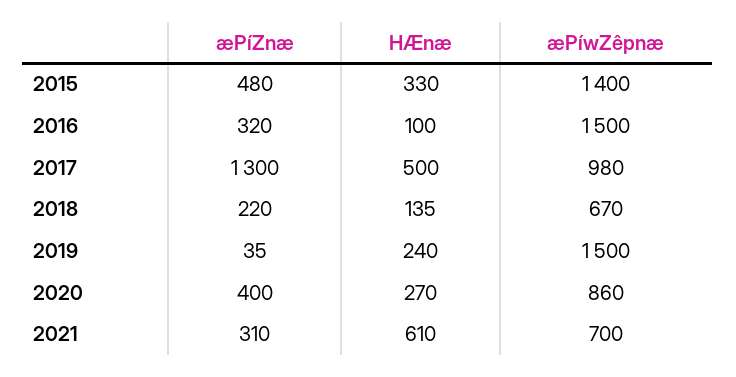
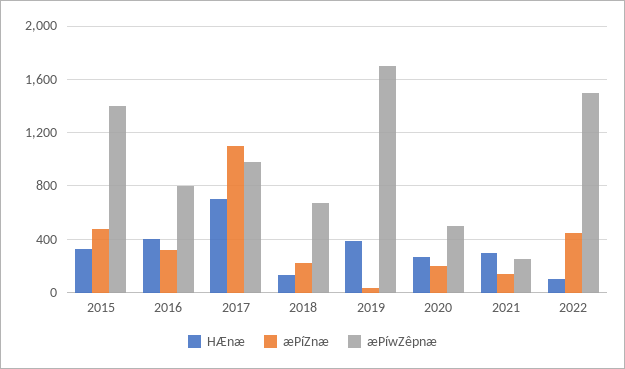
HÆnæ, 2016: 100 -> 400
æPíwZêpnæ, 2016: 1500 -> 800
æPíZnæ, 2017: 1300 -> 1100
HÆnæ, 2017: 500 -> 700
HÆnæ, 2019: 240 -> 400
æPíwZêpnæ, 2019: 1500 -> 1700
æPíZnæ, 2020: 400 -> 200
æPíwZêpnæ, 2020: 860 -> 500
æPíZnæ, 2021: 310 -> 150
HÆnæ, 2021: 610 -> 300
æPíwZêpnæ, 2021: 700 -> 250
HÆnæ, 2022: none -> 100
æPíZnæ, 2022: none -> 450
æPíwZêpnæ, 2022: none -> 1500

